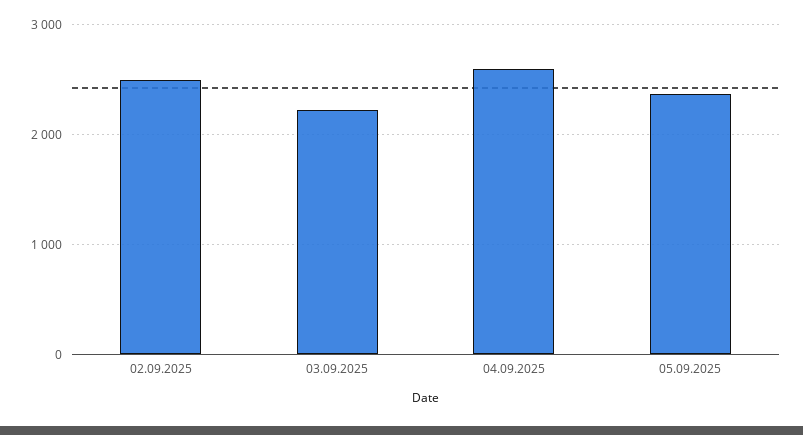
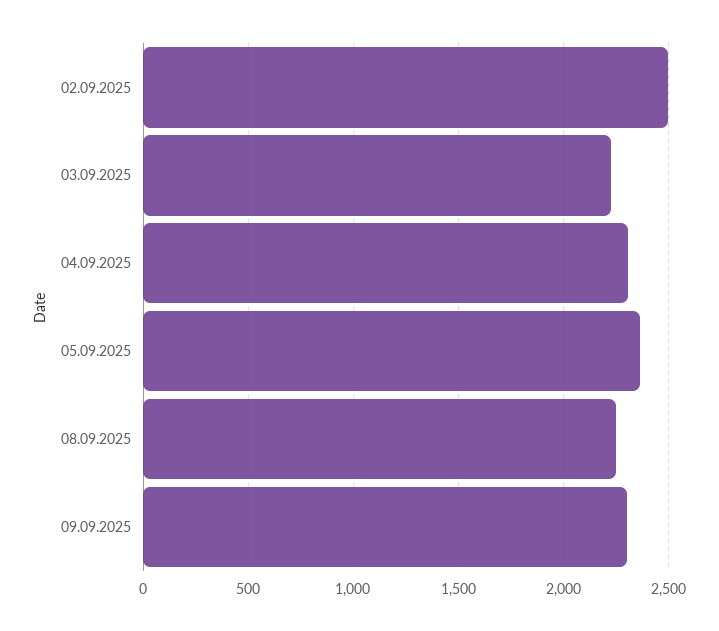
04.09.2025: 2600 -> 2300
08.09.2025: none -> 2250
09.09.2025: none -> 2300

